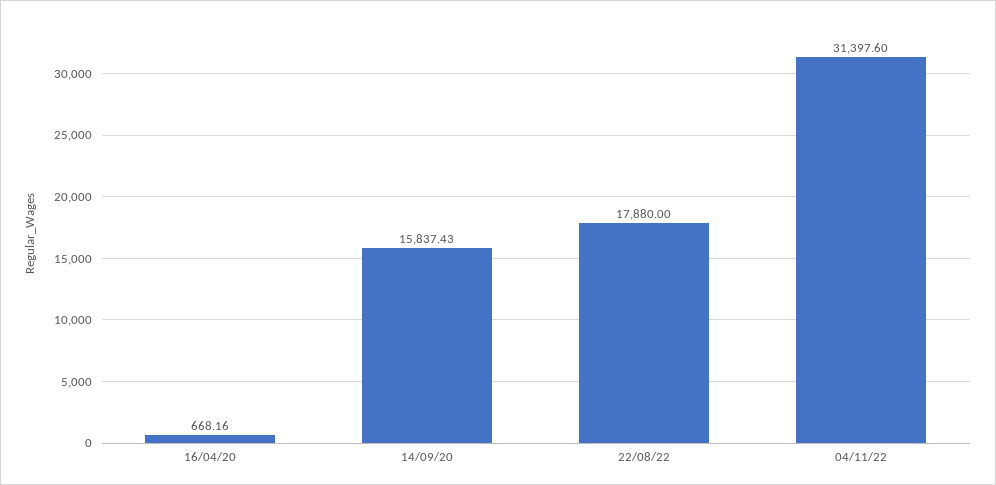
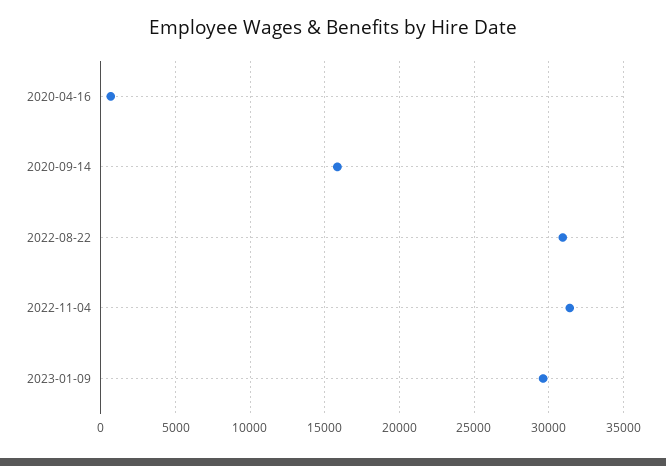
22/08/22: 17880 -> 31000
2023-01-09: none -> 29500

